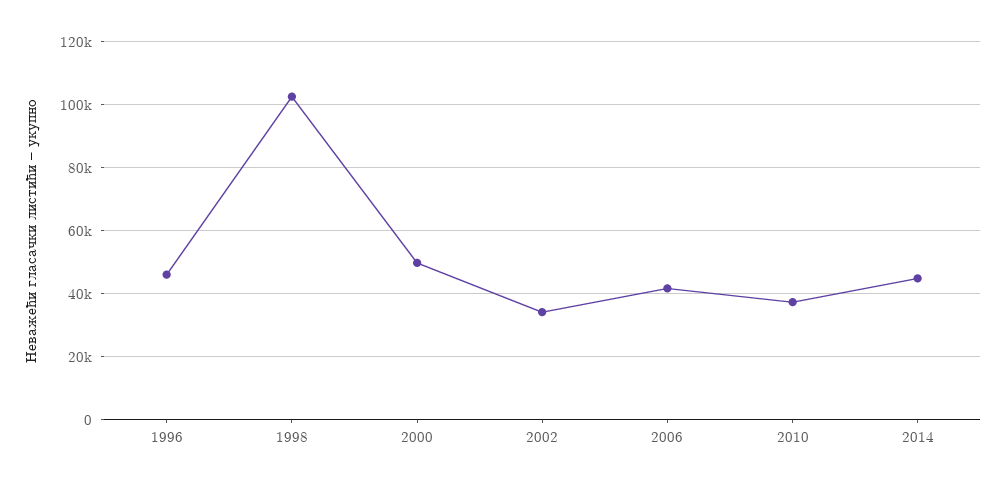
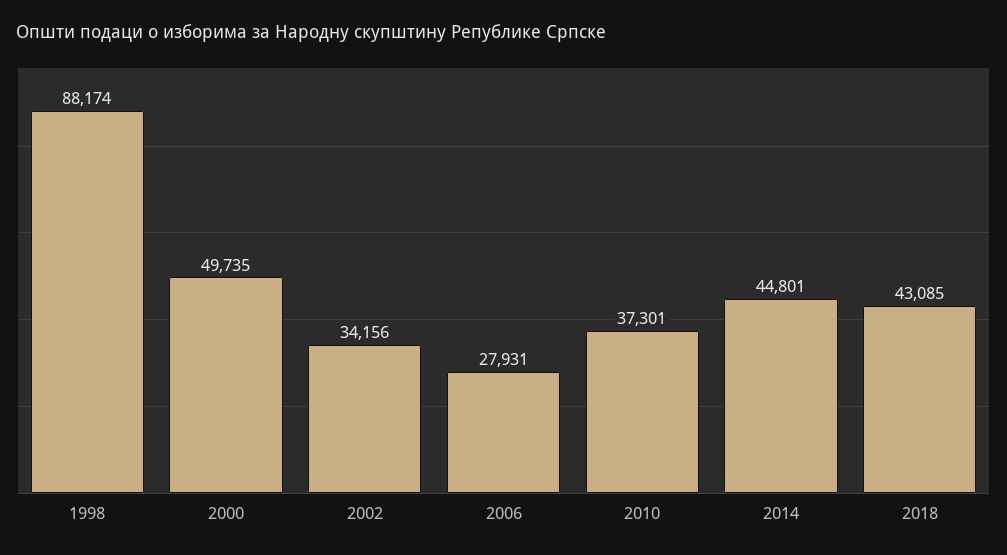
1996: 46000 -> none
1998: 102000 -> 88174
2006: 42000 -> 27931
2018: none -> 43085

